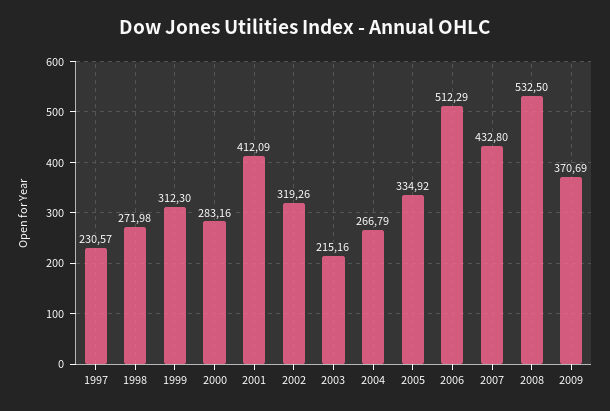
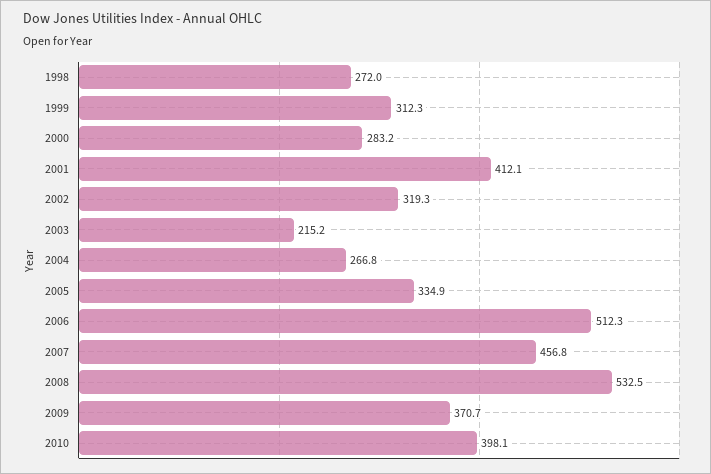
1997: 230.57 -> none
2007: 432.8 -> 456.8
2010: none -> 398.1

